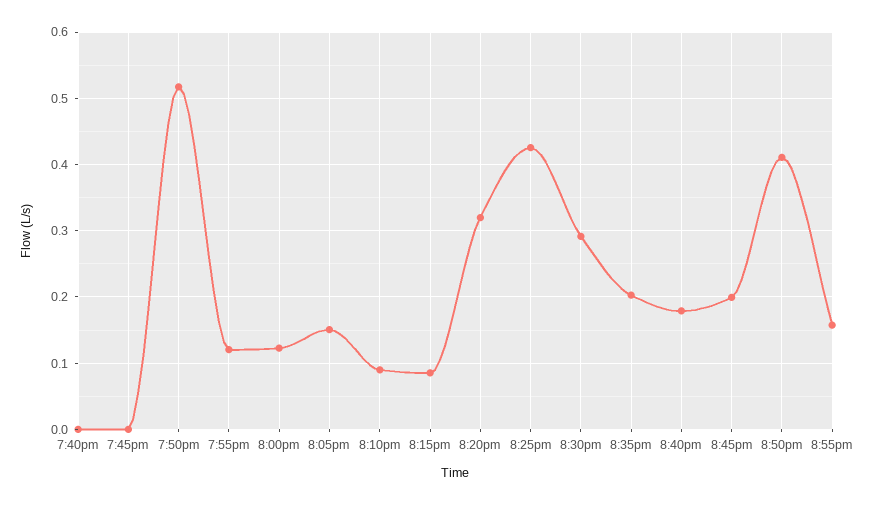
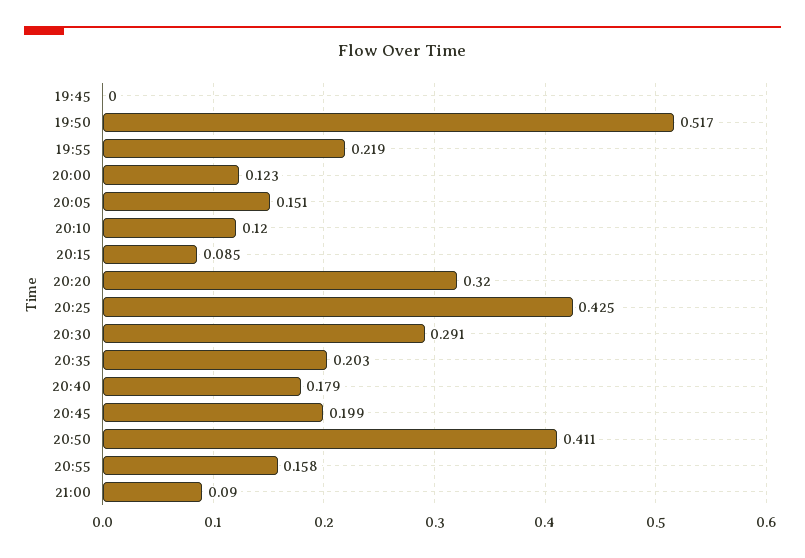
7:40pm: 0 -> none
7:55pm: 0.12 -> 0.219
8:10pm: 0.09 -> 0.12
21:00: none -> 0.09

